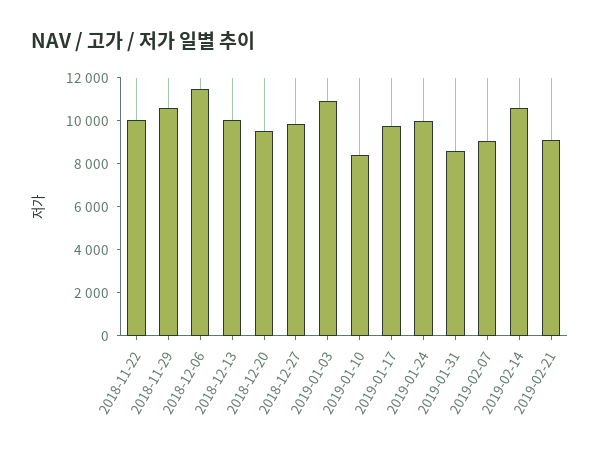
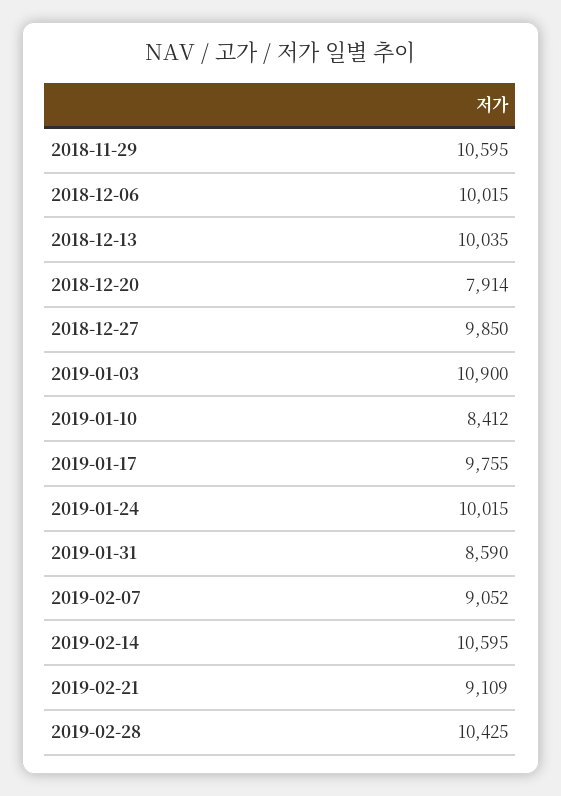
2018-11-22: 10000 -> none
2018-12-06: 11500 -> 10015
2018-12-20: 9500 -> 7914
2019-02-28: none -> 10425

